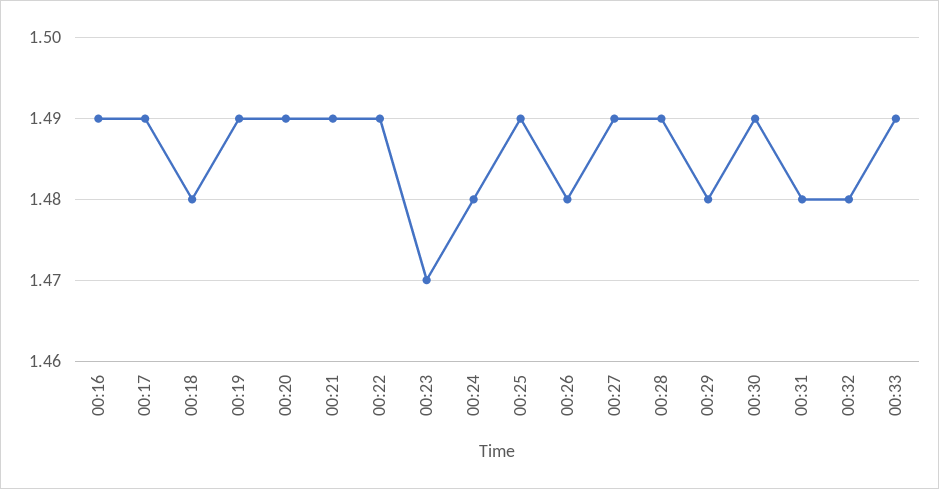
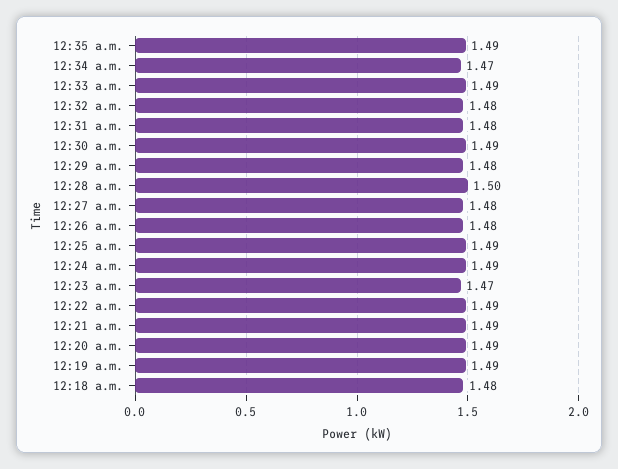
00:16: 1.49 -> none
00:17: 1.49 -> none
00:24: 1.48 -> 1.49
00:27: 1.49 -> 1.48
00:28: 1.49 -> 1.5
12:35 a.m.: none -> 1.49
12:34 a.m.: none -> 1.47

